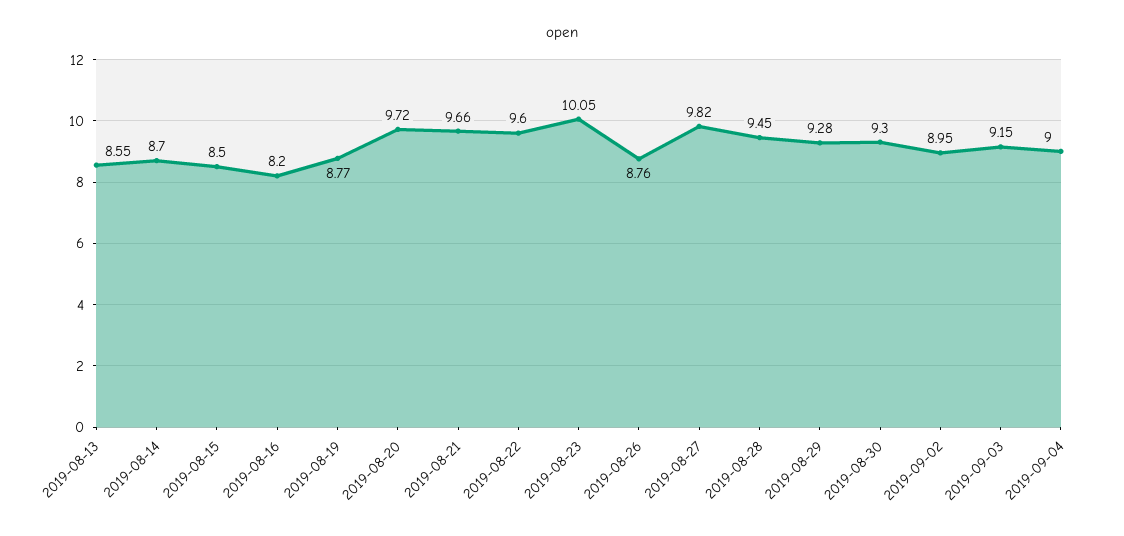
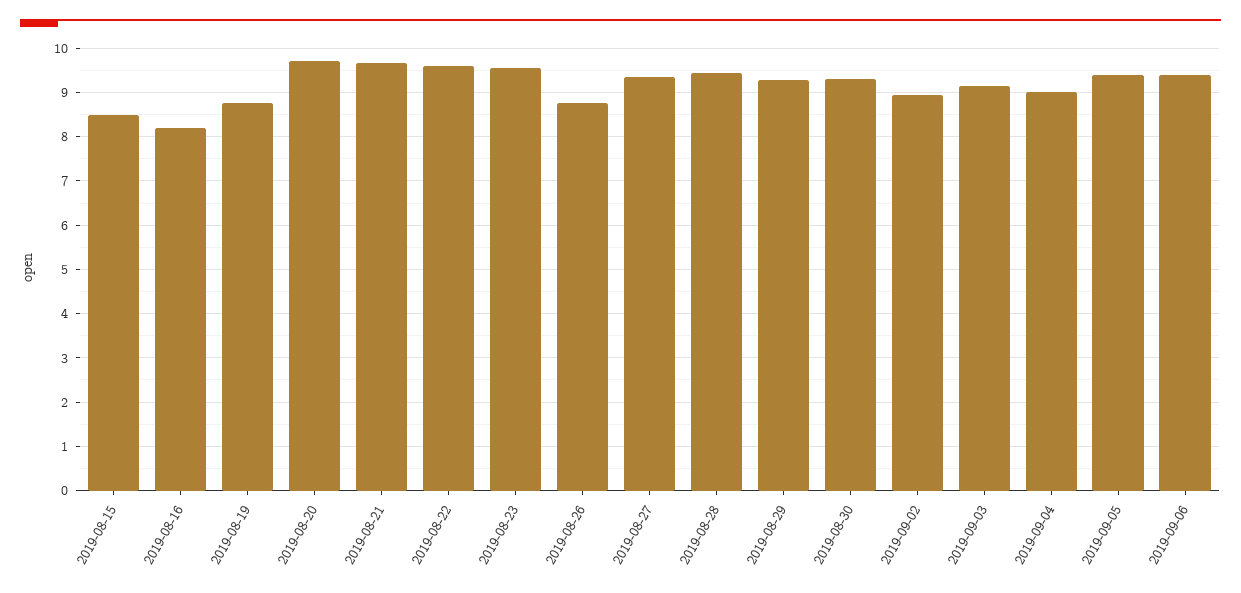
2019-08-13: 8.55 -> none
2019-08-14: 8.7 -> none
2019-08-23: 10.05 -> 9.6
2019-08-27: 9.82 -> 9.4
2019-09-05: none -> 9.4
2019-09-06: none -> 9.4

